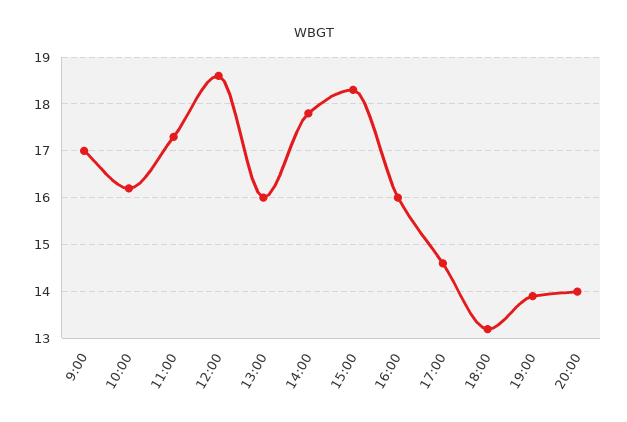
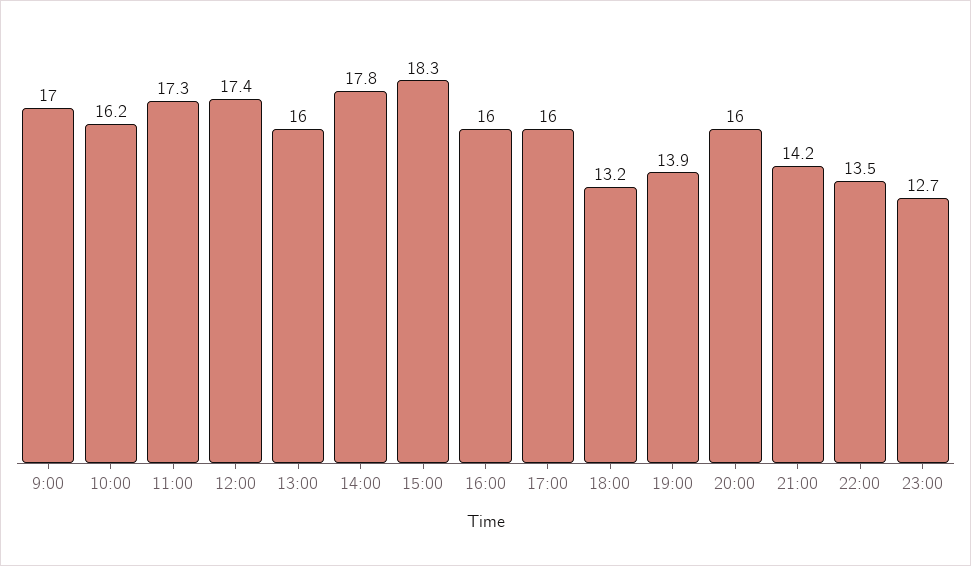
12:00: 18.5 -> 17.4
17:00: 14.5 -> 16
20:00: 14 -> 16
21:00: none -> 14.2
22:00: none -> 13.5
23:00: none -> 12.7

